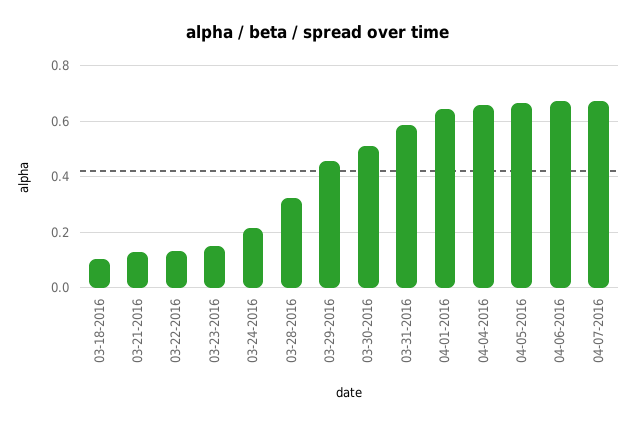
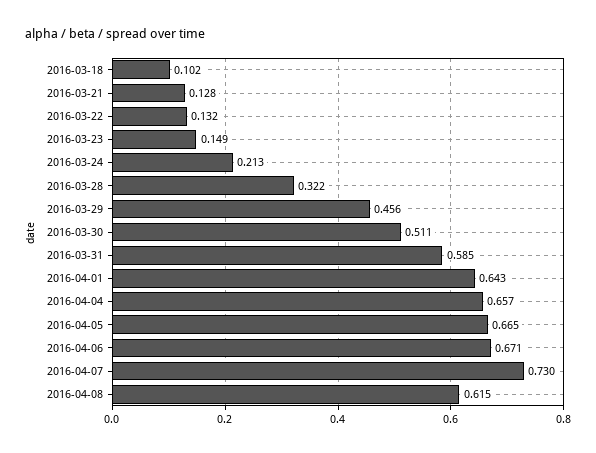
04-07-2016: 0.675 -> 0.73
2016-04-08: none -> 0.615

